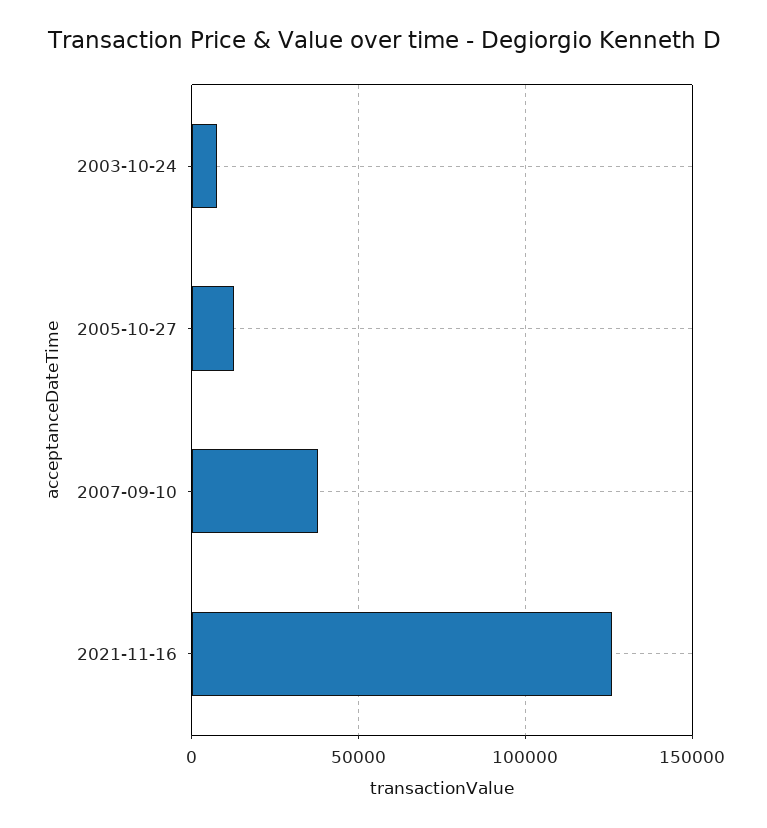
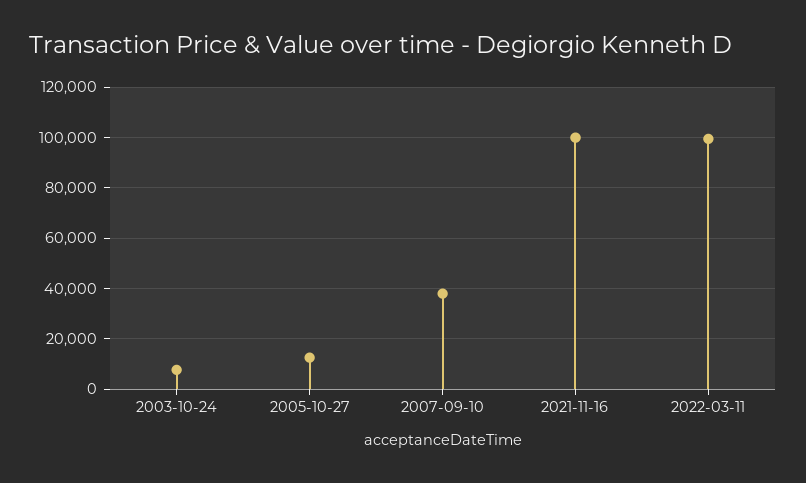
2021-11-16: 125000 -> 100000
2022-03-11: none -> 100000

